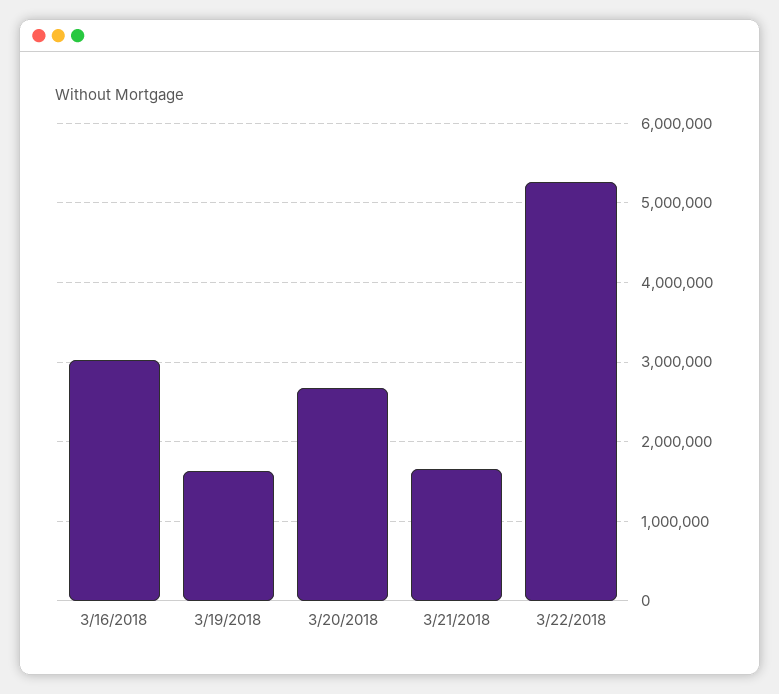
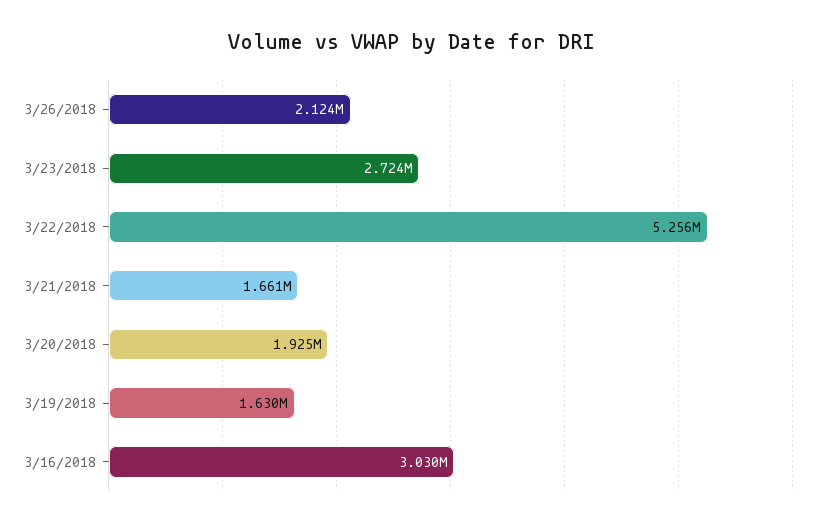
3/20/2018: 2700000 -> 1925000
3/26/2018: none -> 2124000
3/23/2018: none -> 2724000

